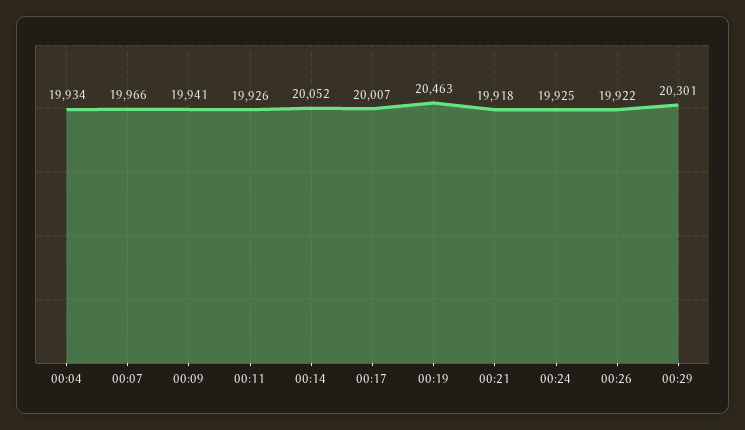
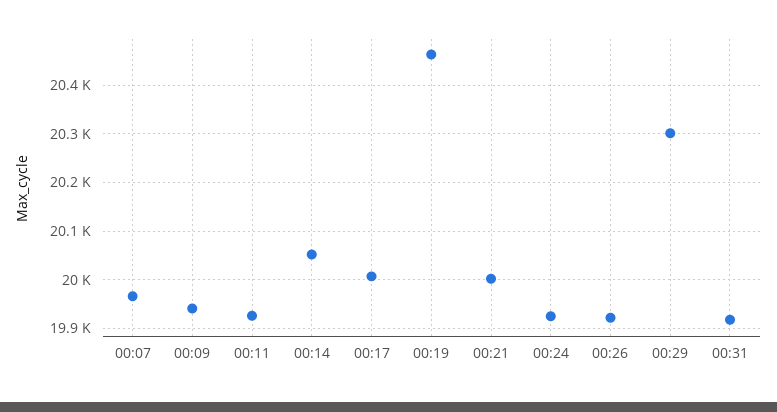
00:04: 19934 -> none
00:21: 19918 -> 20000
00:31: none -> 19920

